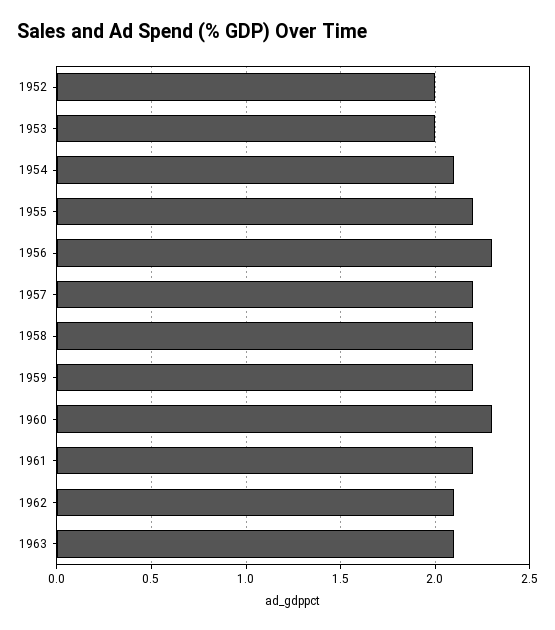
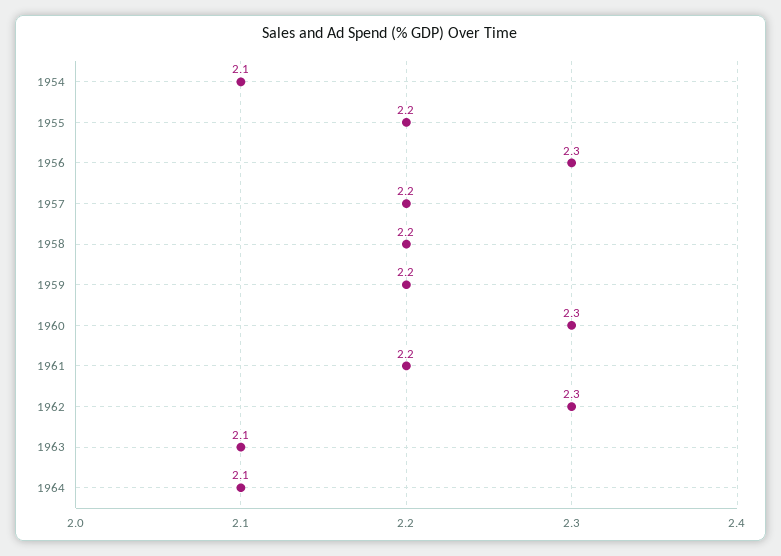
1952: 2 -> none
1953: 2 -> none
1962: 2.1 -> 2.3
1964: none -> 2.1

